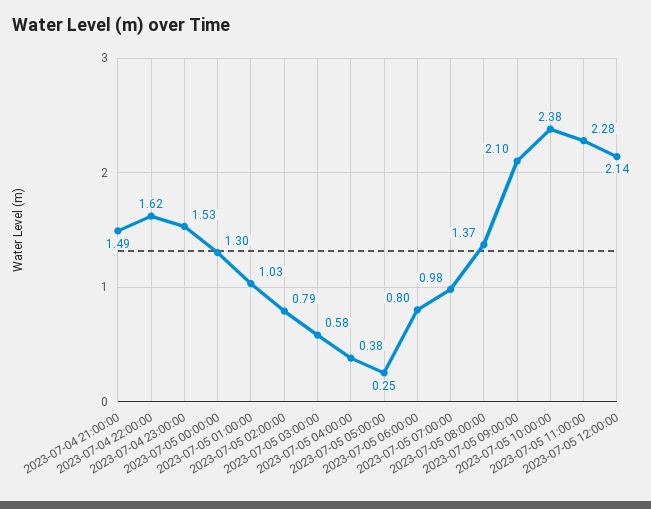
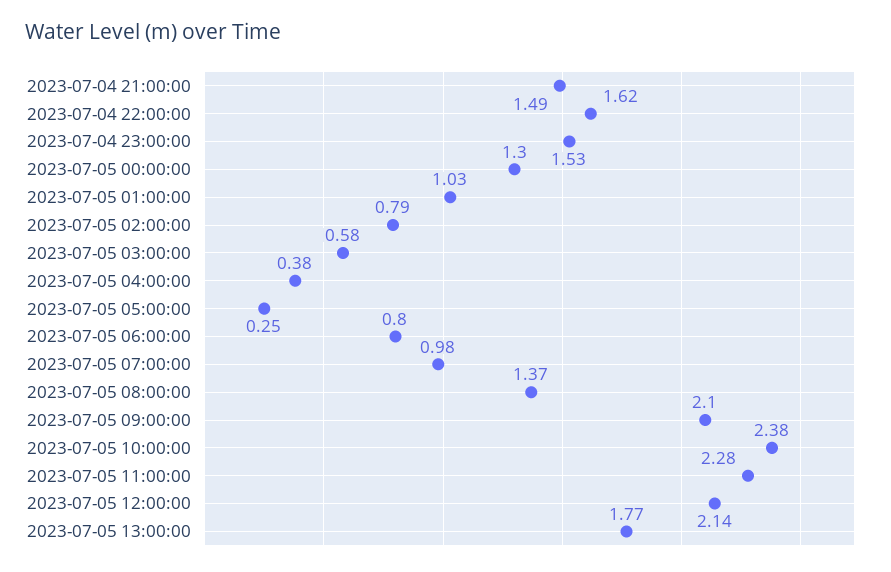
2023-07-05 13:00:00: none -> 1.77

